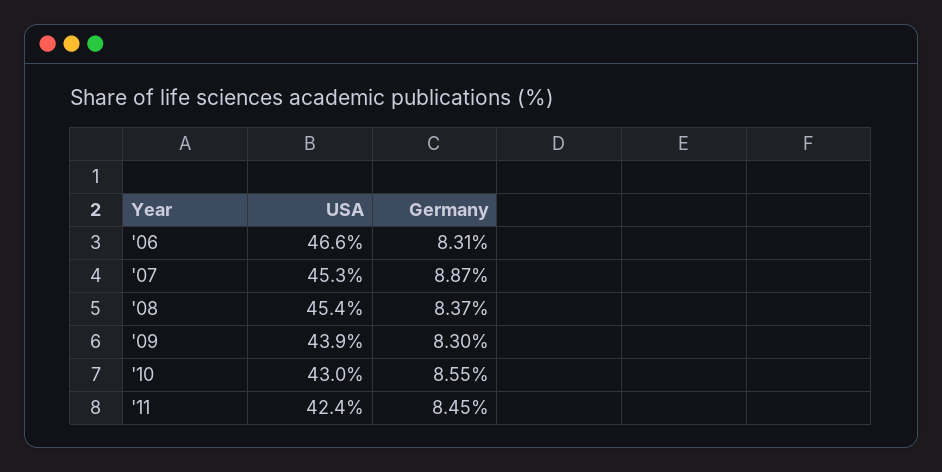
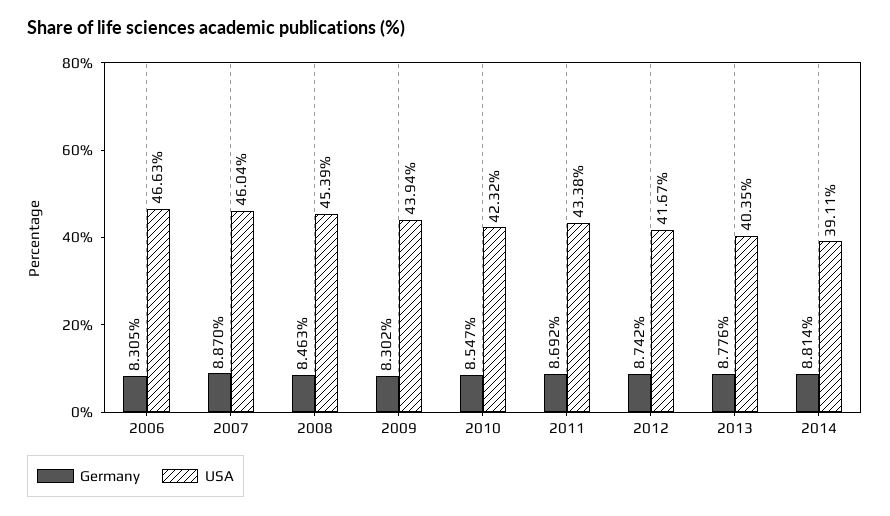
USA, '07: 45.3 -> 46.04
Germany, '08: 8.37 -> 8.463
USA, '10: 43 -> 42.32
USA, '11: 42.4 -> 43.38
Germany, '11: 8.45 -> 8.692
Germany, 2012: none -> 8.742
USA, 2012: none -> 41.67
Germany, 2013: none -> 8.776
USA, 2013: none -> 40.35
Germany, 2014: none -> 8.814
USA, 2014: none -> 39.11

